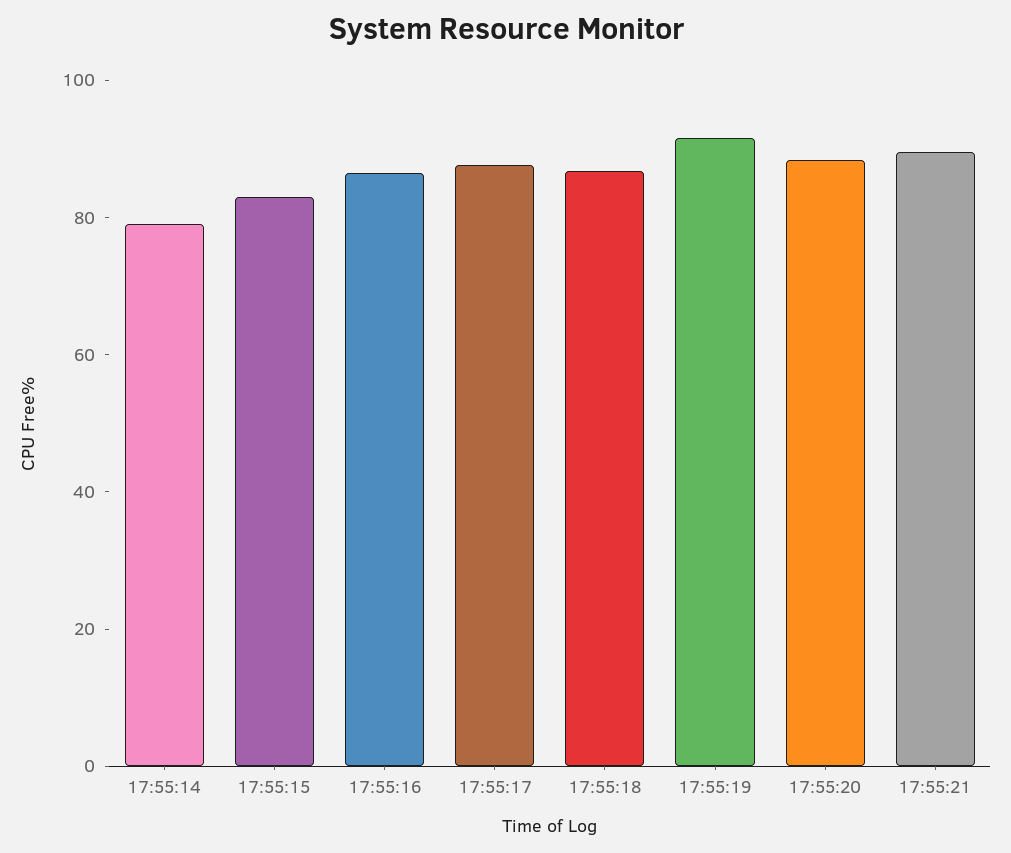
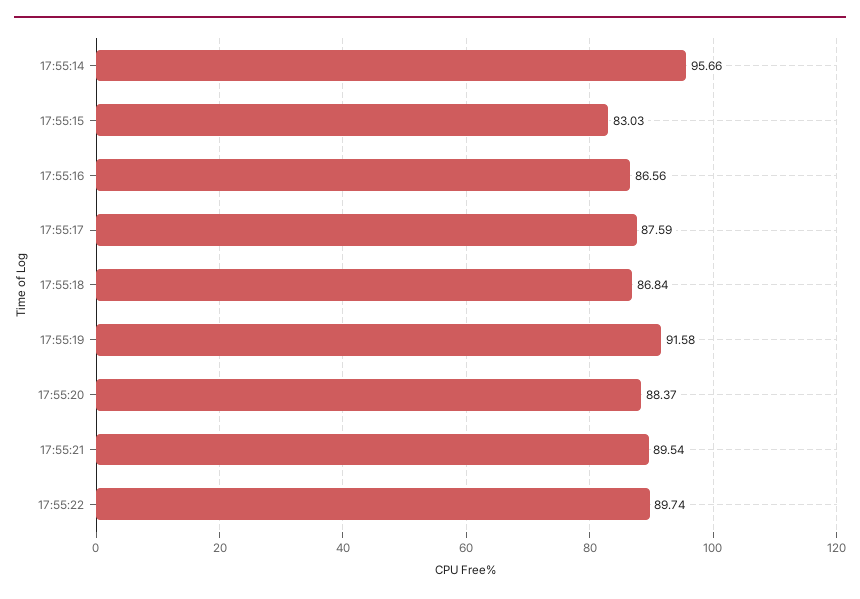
17:55:14: 80 -> 95.66
17:55:22: none -> 89.74

